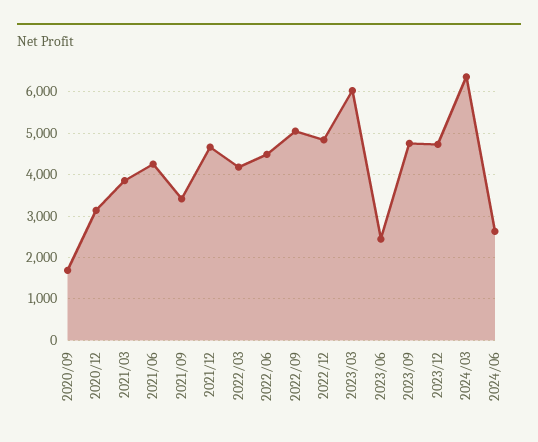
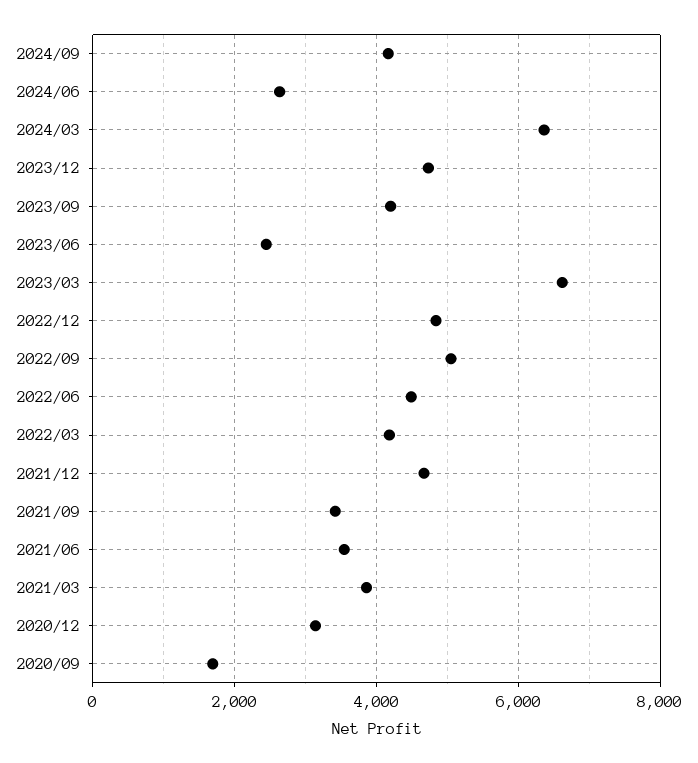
2021/06: 4200 -> 3600
2023/03: 6000 -> 6600
2023/09: 4800 -> 4200
2024/09: none -> 4200

